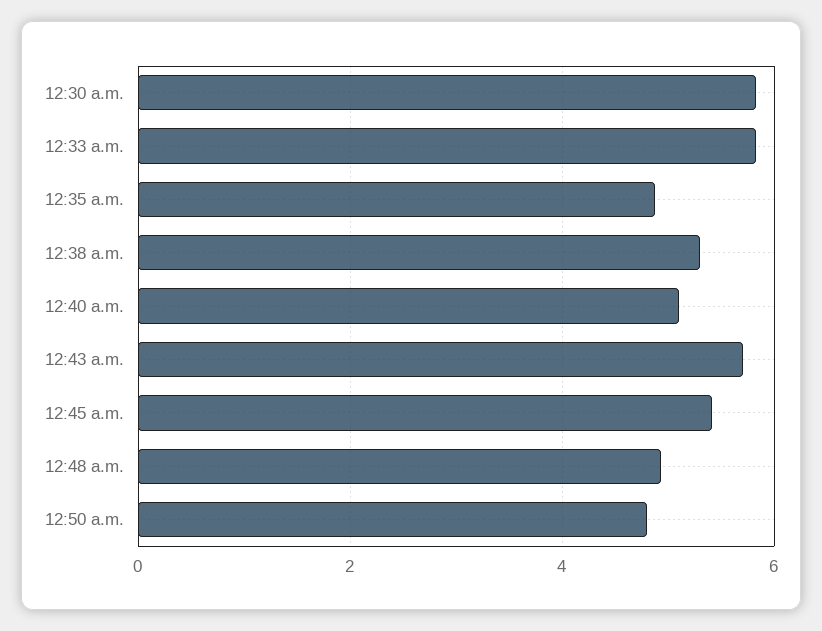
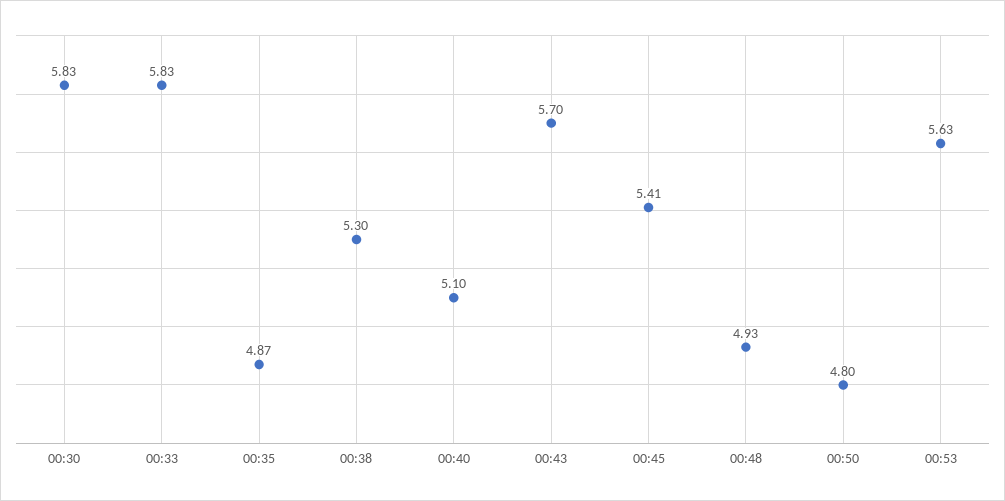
00:53: none -> 5.63

